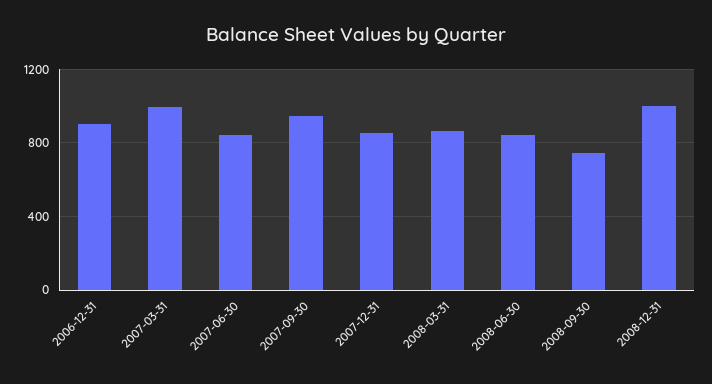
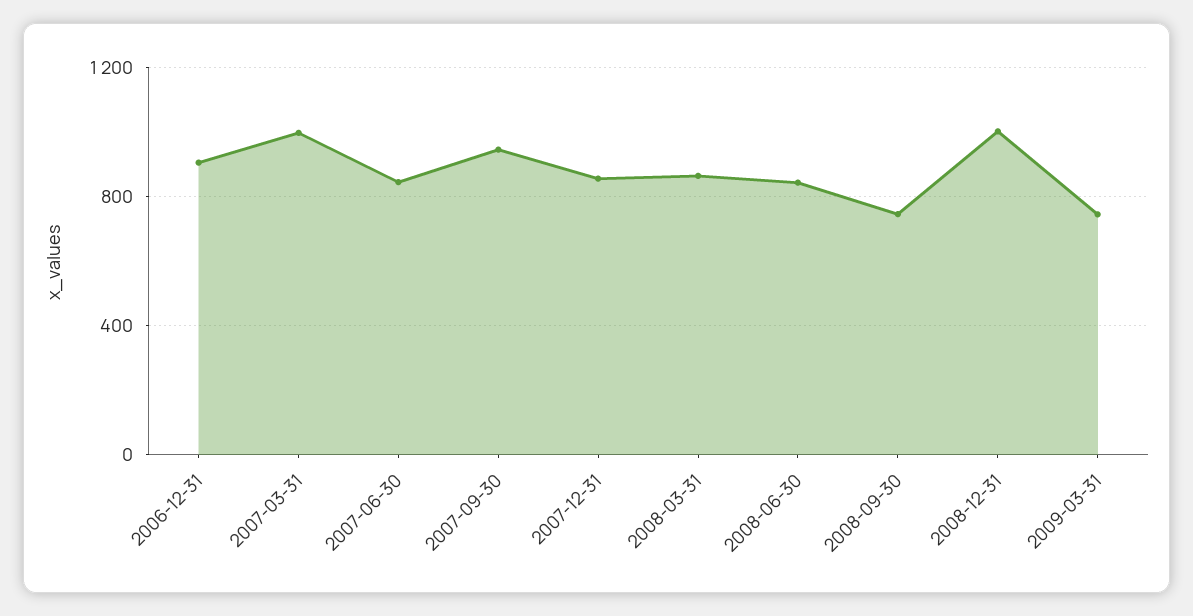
2009-03-31: none -> 750

